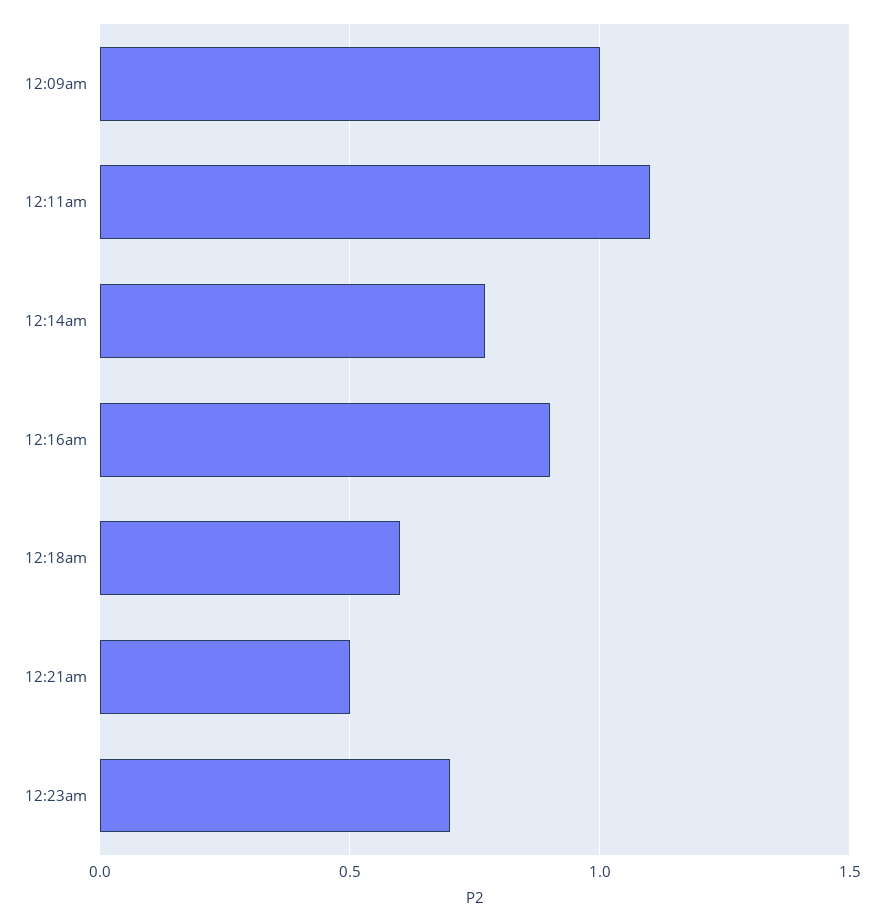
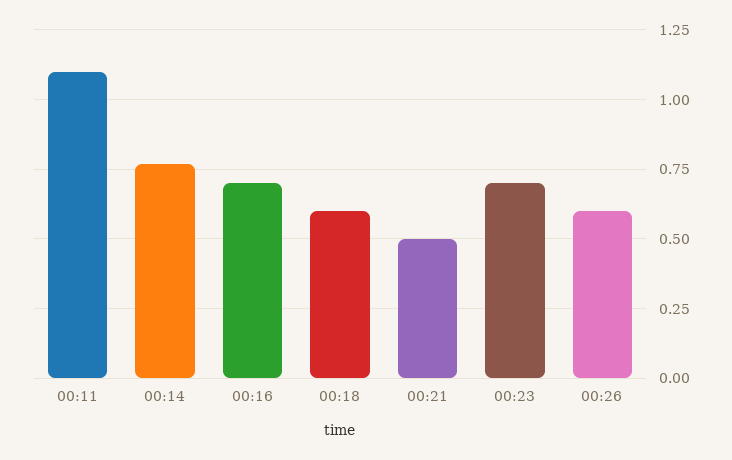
12:09am: 1 -> none
12:16am: 0.9 -> 0.7
00:26: none -> 0.6

